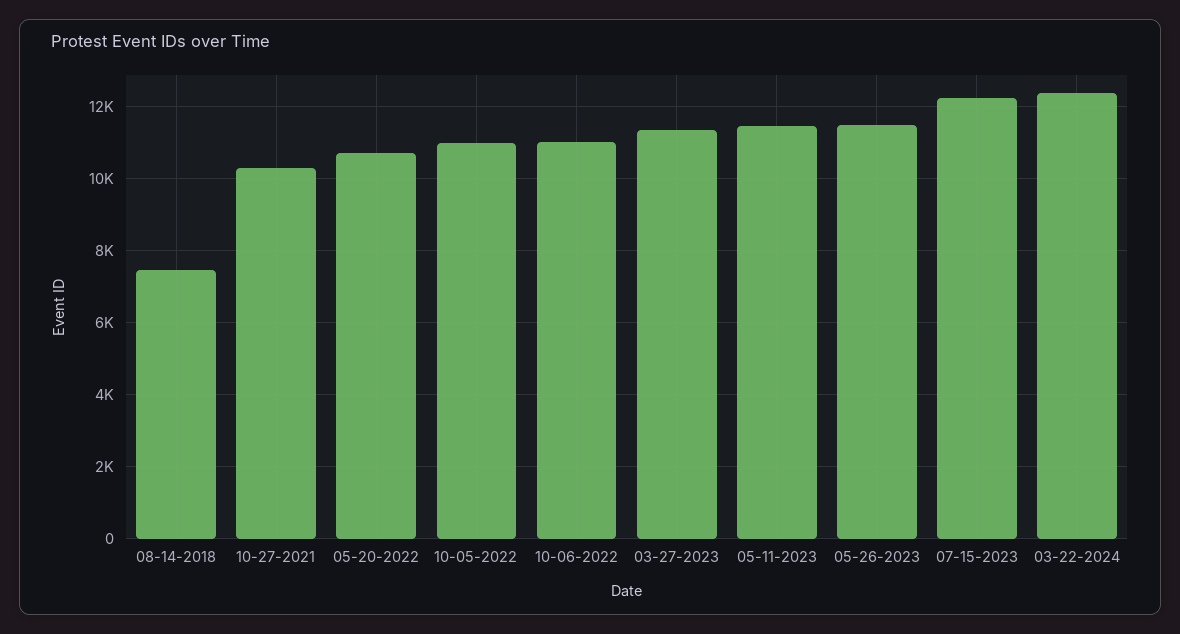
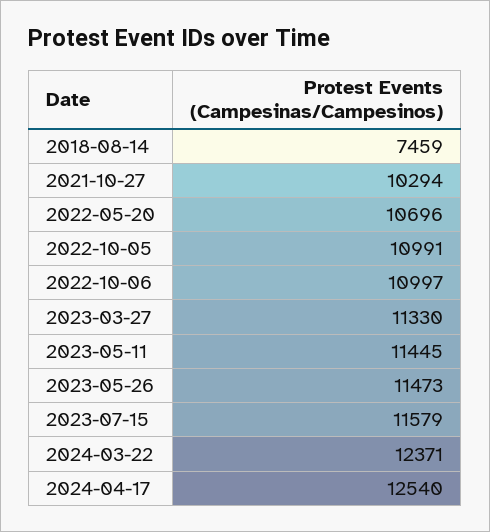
07-15-2023: 12200 -> 11579
2024-04-17: none -> 12540

